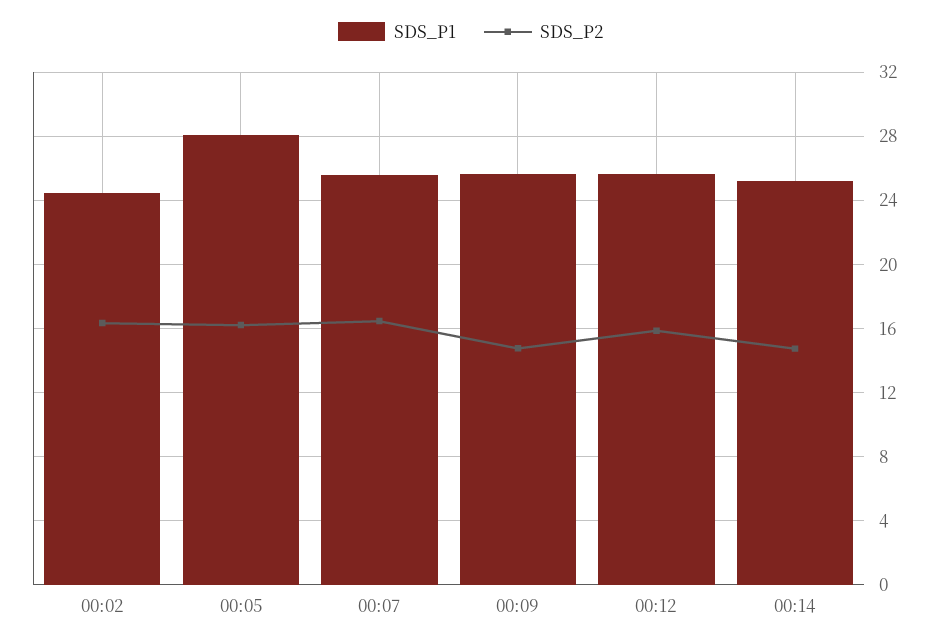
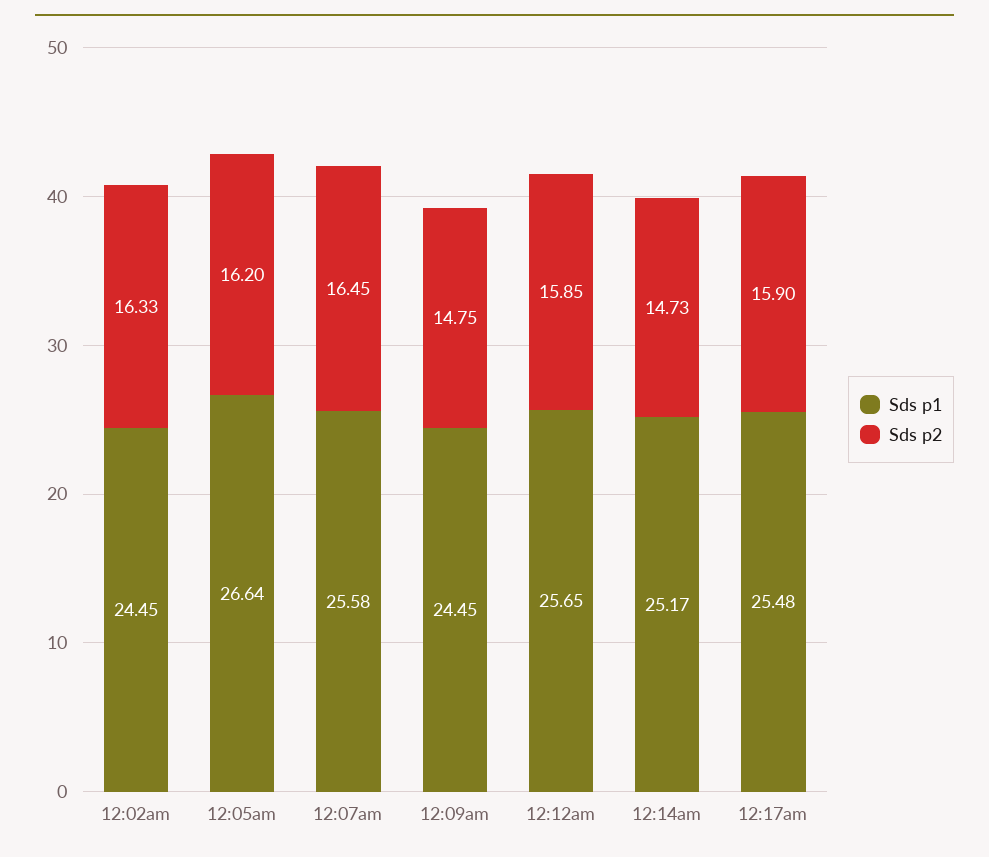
SDS_P1, 00:05: 28 -> 26.64
SDS_P1, 00:09: 25.5 -> 24.45
SDS_P1, 12:17am: none -> 25.48
SDS_P2, 12:17am: none -> 15.9

